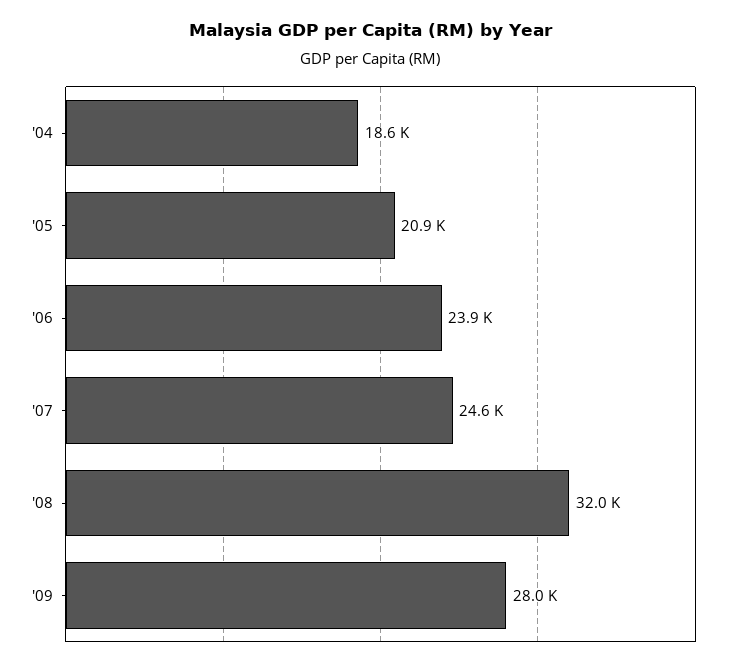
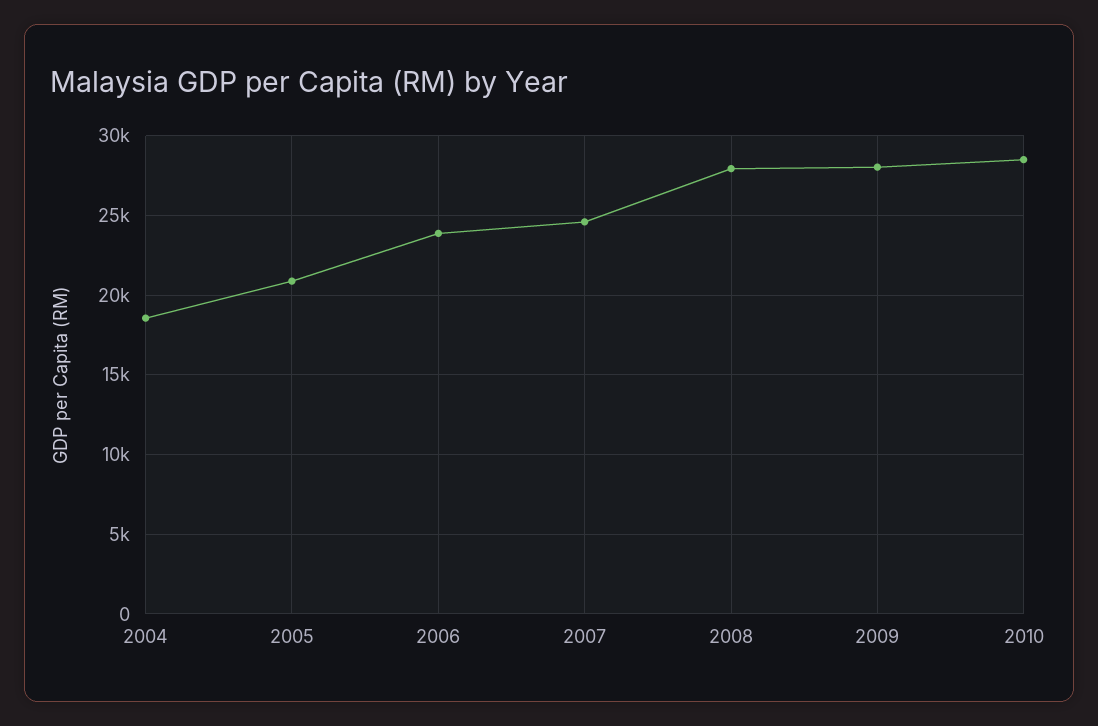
'08: 32000 -> 28000
2010: none -> 28500

